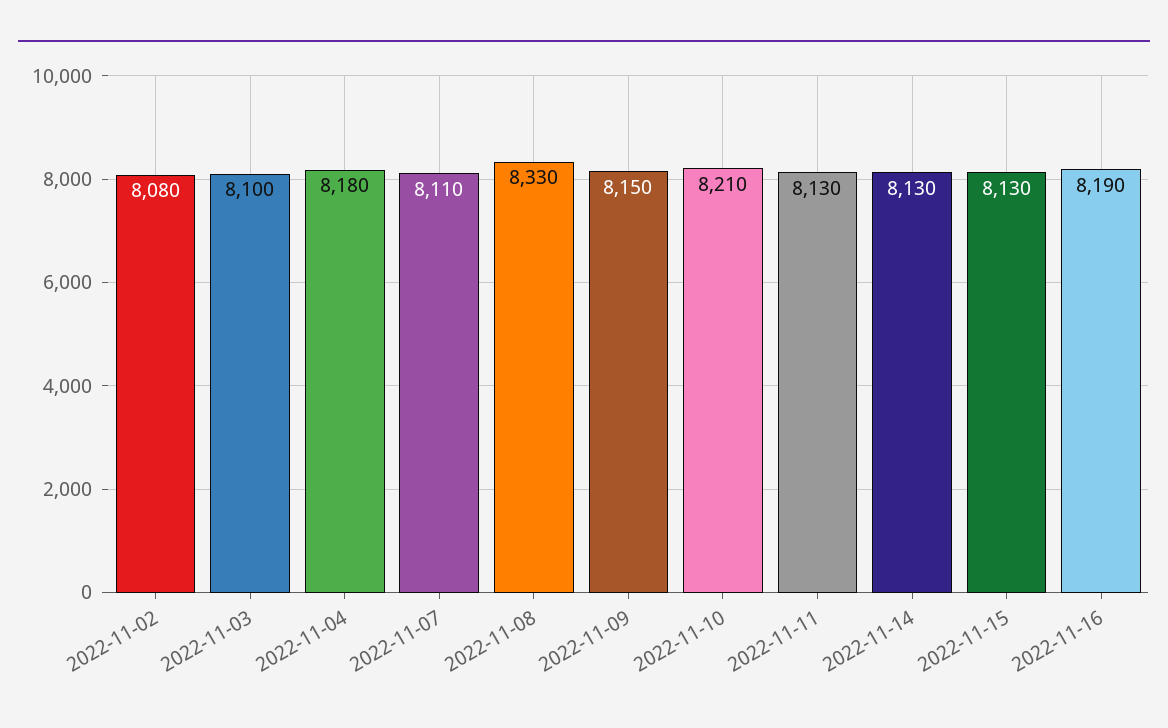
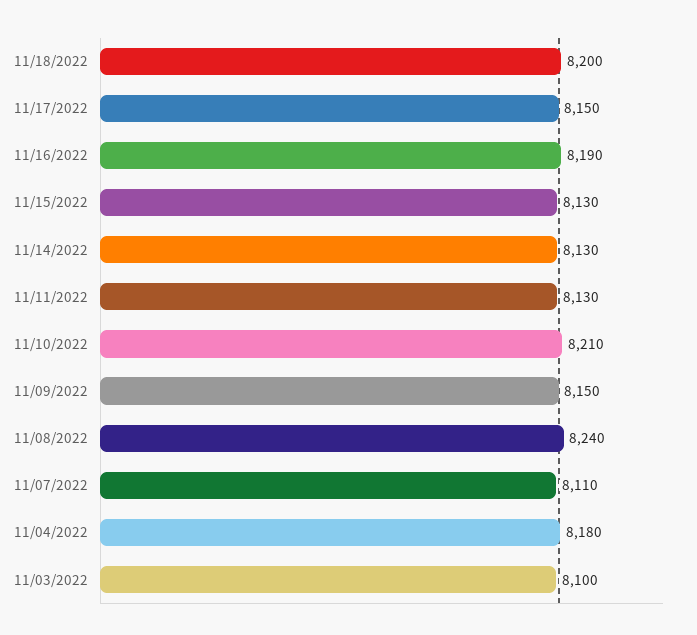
2022-11-02: 8080 -> none
2022-11-08: 8330 -> 8240
11/18/2022: none -> 8200
11/17/2022: none -> 8150

